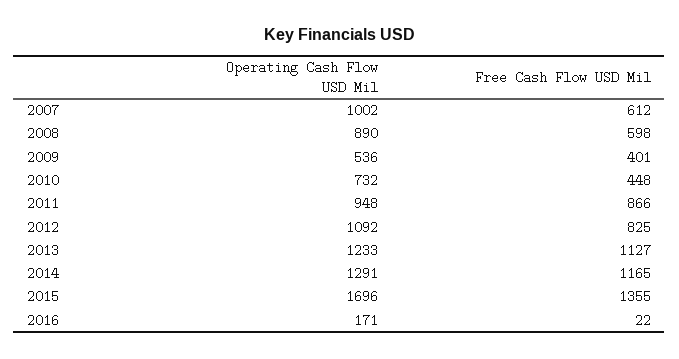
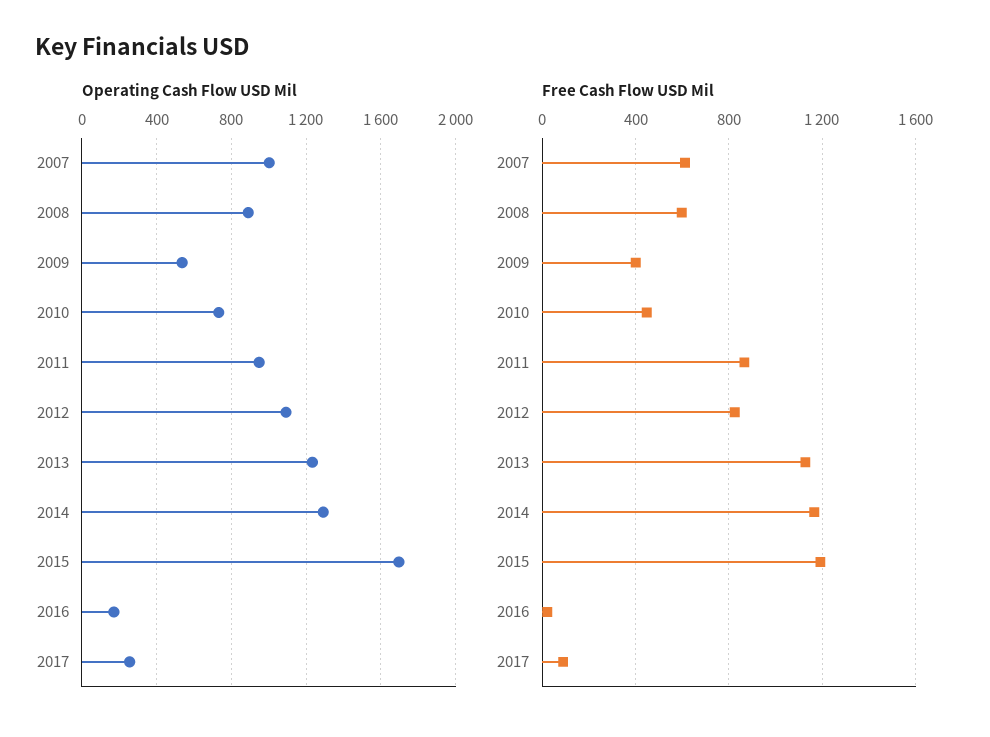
Free Cash Flow USD Mil, 2015: 1355 -> 1200
Operating Cash Flow USD Mil, 2017: none -> 250
Free Cash Flow USD Mil, 2017: none -> 100

